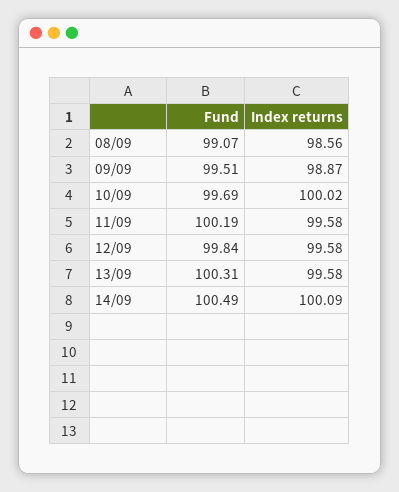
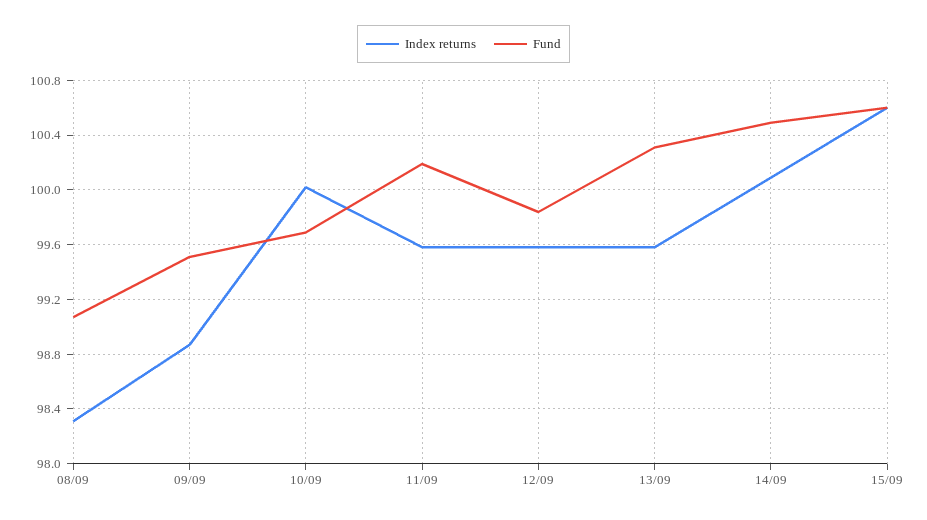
Index returns, 08/09: 98.56 -> 98.3
Index returns, 15/09: none -> 100.6
Fund, 15/09: none -> 100.6

